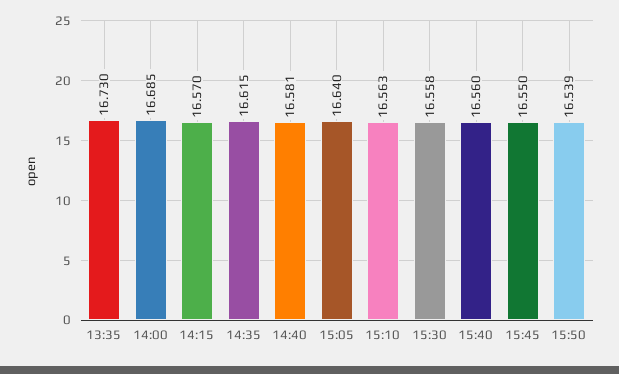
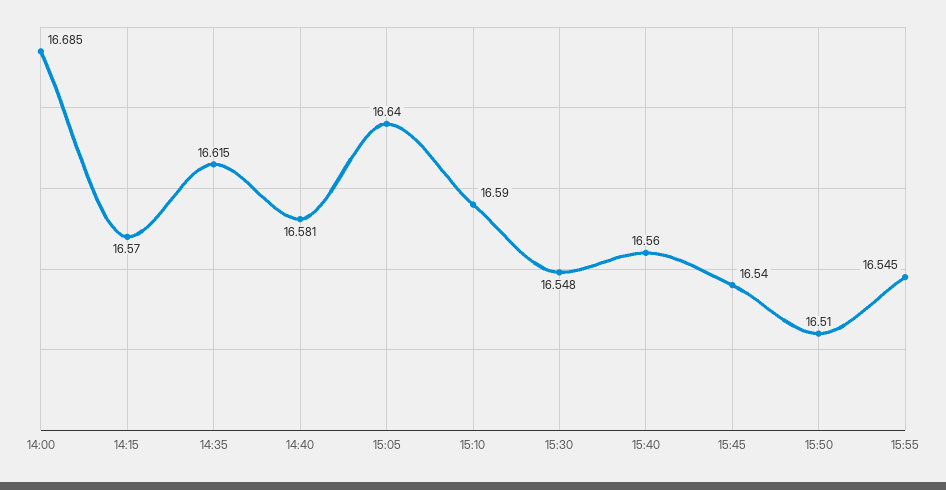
13:35: 16.73 -> none
15:10: 16.563 -> 16.59
15:30: 16.558 -> 16.548
15:45: 16.55 -> 16.54
15:50: 16.539 -> 16.51
15:55: none -> 16.545

